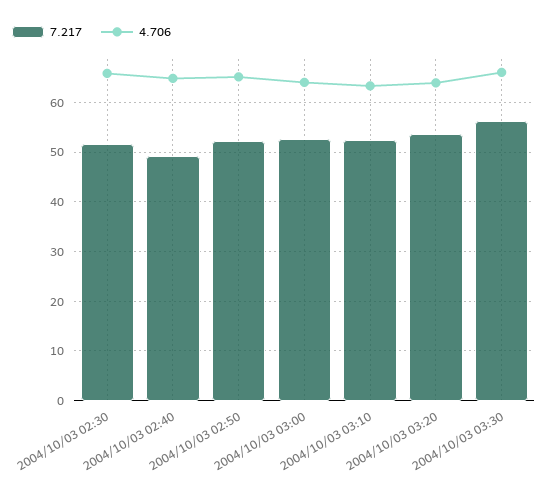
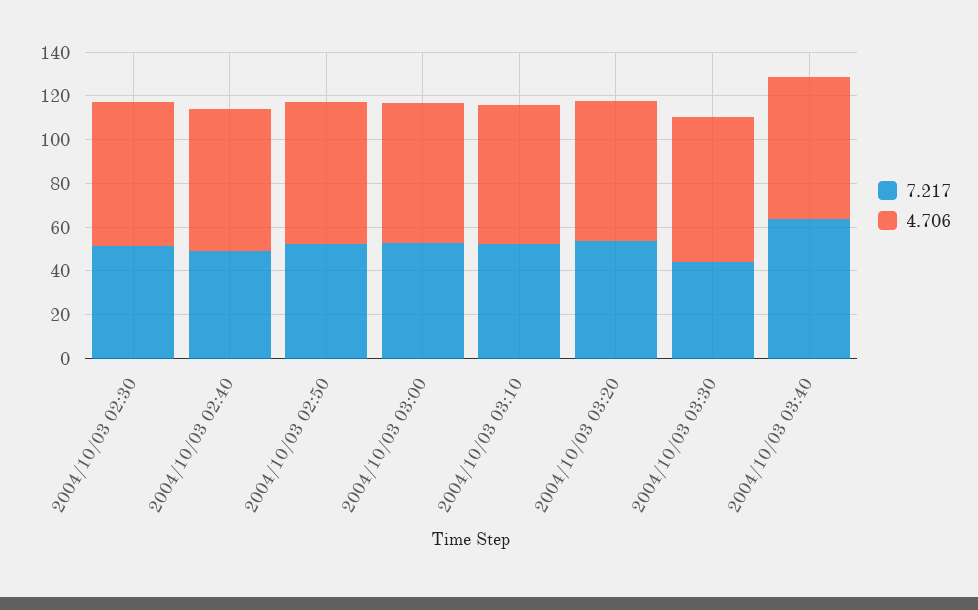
7.217, 2004/10/03 03:30: 56 -> 45
7.217, 2004/10/03 03:40: none -> 65
4.706, 2004/10/03 03:40: none -> 65

